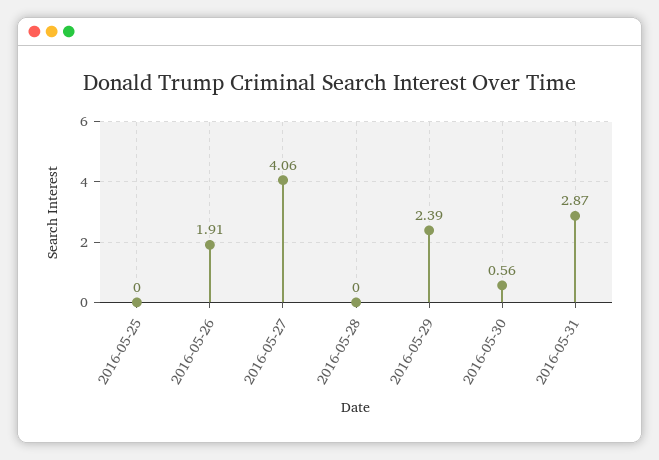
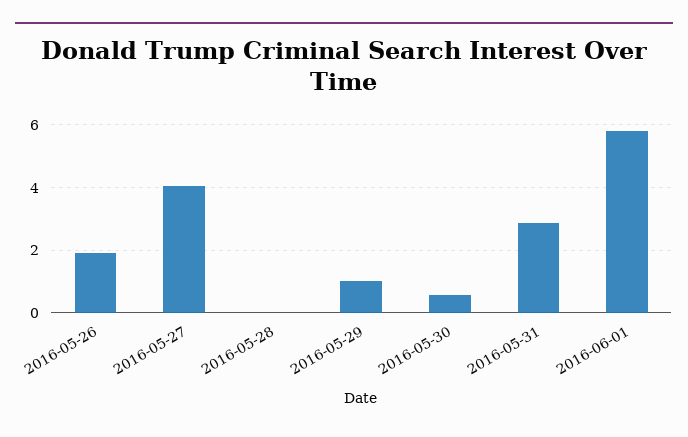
2016-05-25: 0 -> none
2016-05-29: 2.39 -> 1
2016-06-01: none -> 5.8

